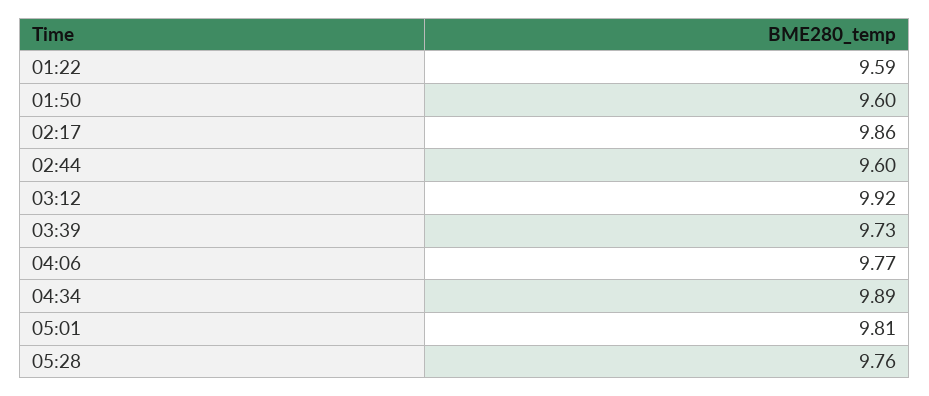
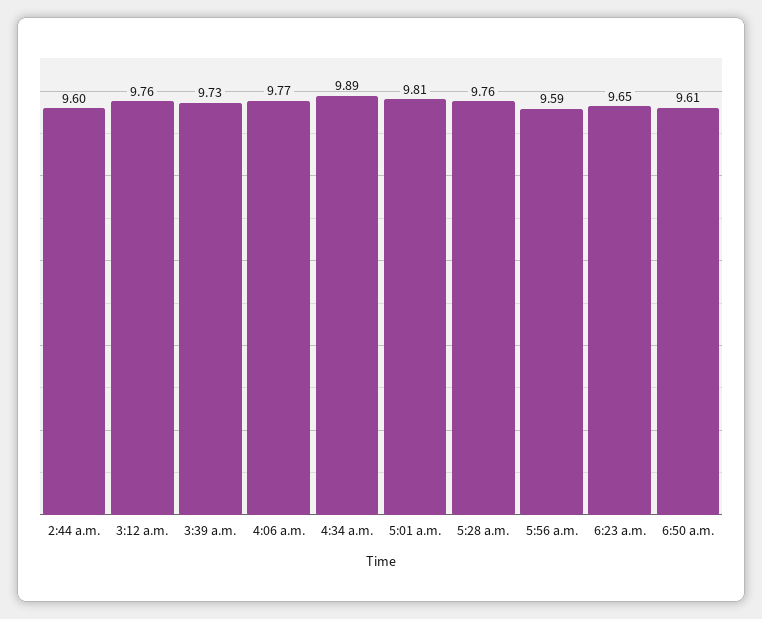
01:22: 9.59 -> none
01:50: 9.6 -> none
02:17: 9.86 -> none
03:12: 9.92 -> 9.76
5:56 a.m.: none -> 9.59
6:23 a.m.: none -> 9.65
6:50 a.m.: none -> 9.61

